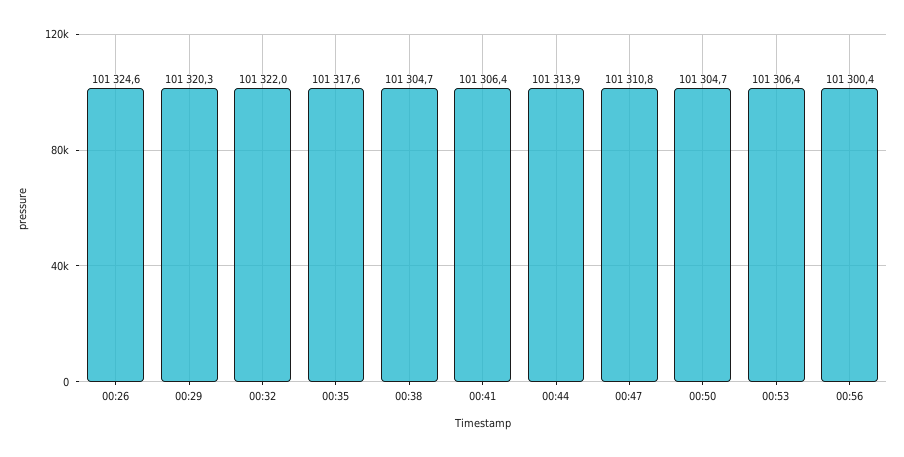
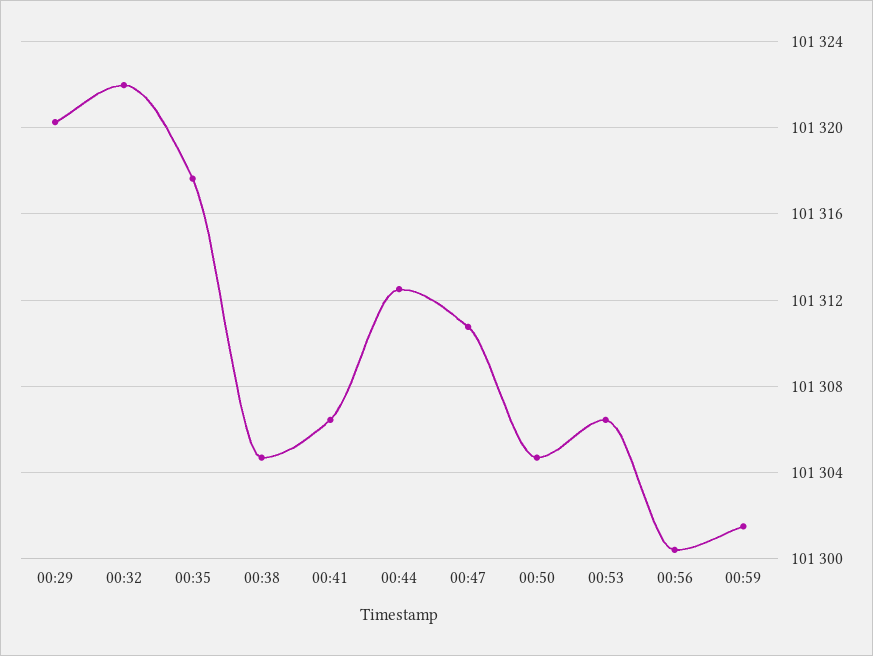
00:26: 101324.6 -> none
00:44: 101313.9 -> 101312.5
00:59: none -> 101301.5

